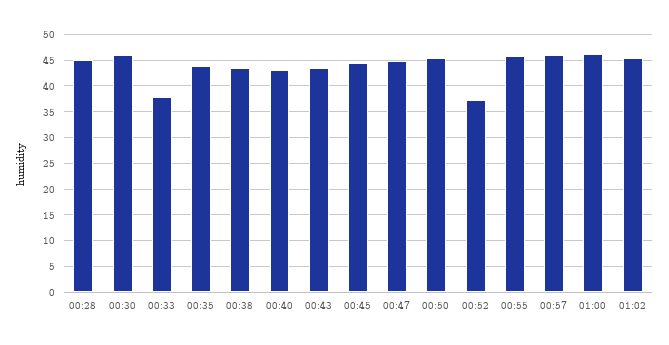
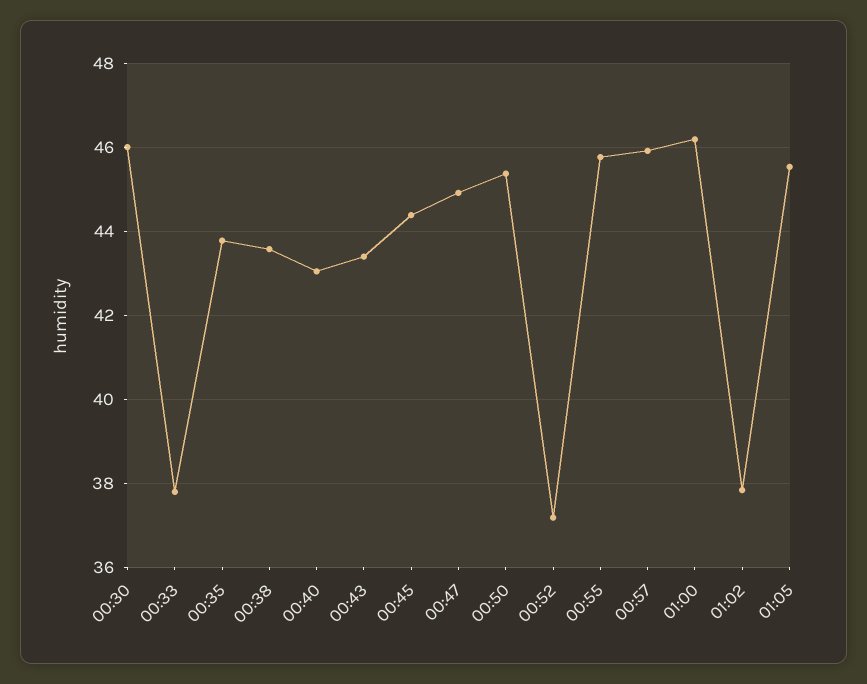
00:28: 45 -> none
01:02: 45 -> 37.8
01:05: none -> 45.6

